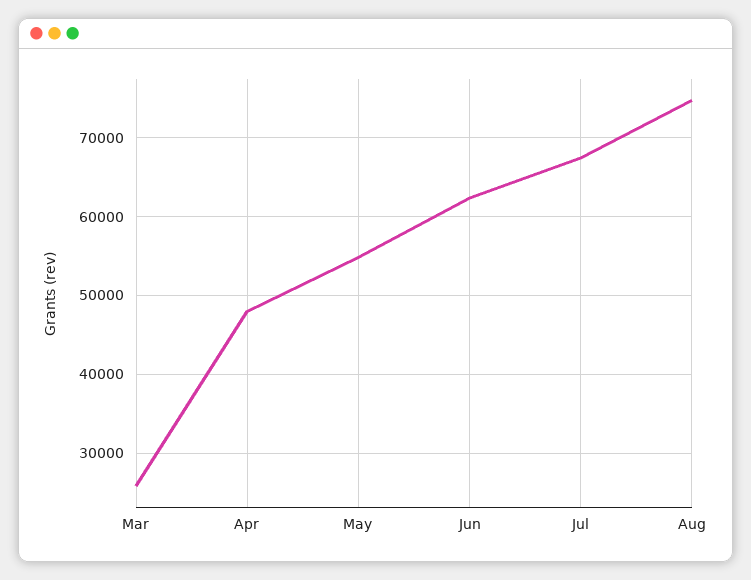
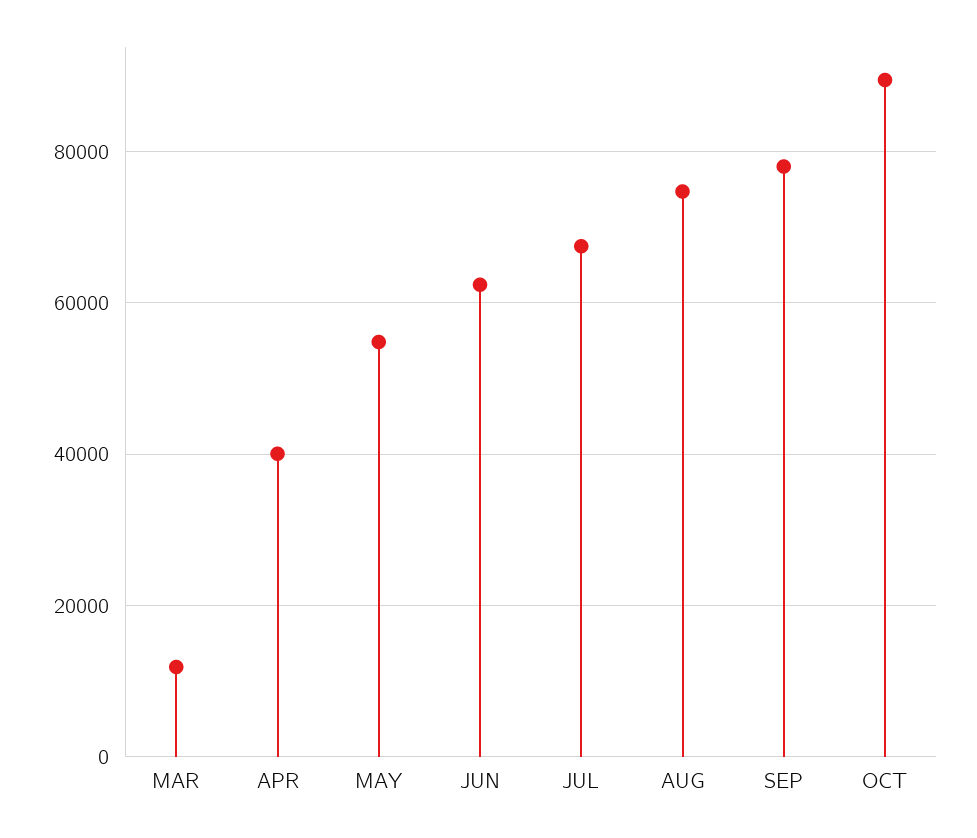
Mar: 26000 -> 12000
Apr: 48000 -> 40000
SEP: none -> 78000
OCT: none -> 90000

